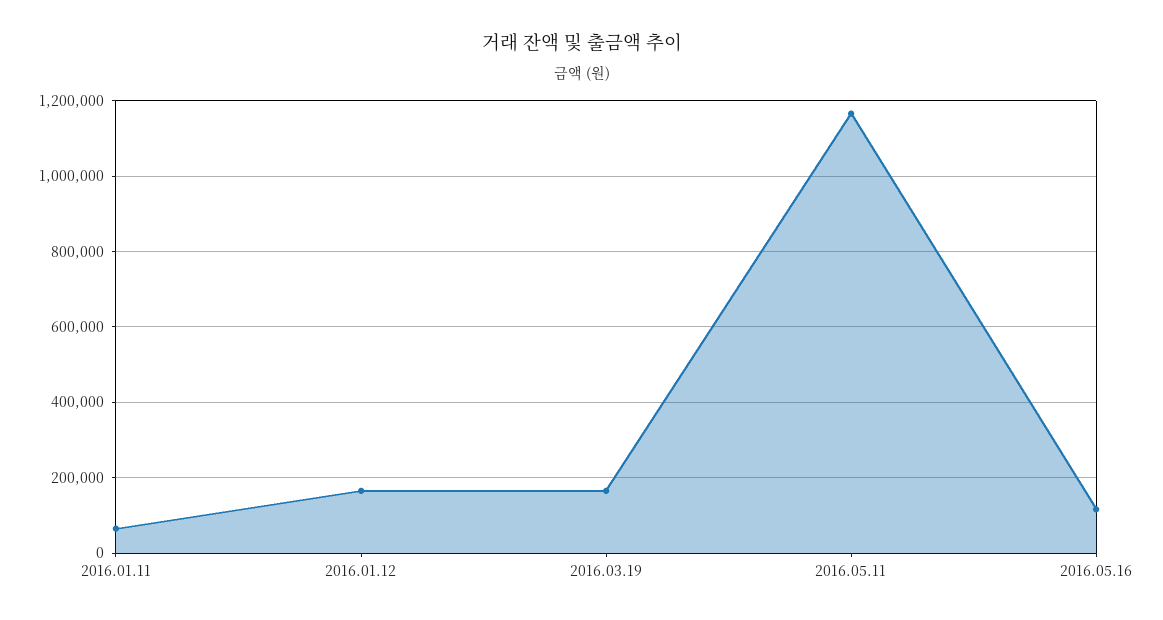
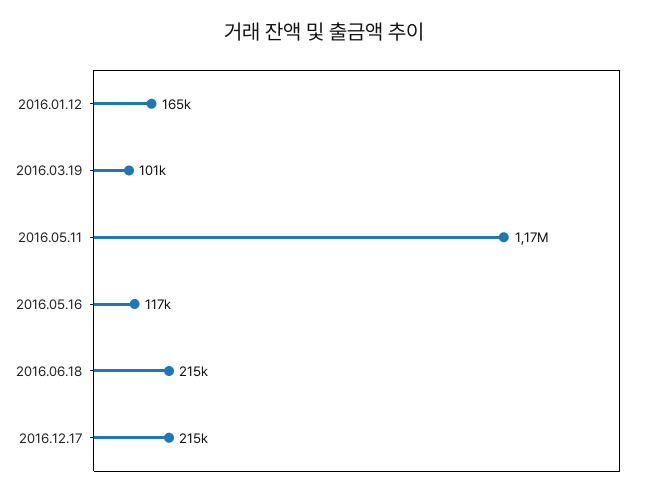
2016.01.11: 60000 -> none
2016.03.19: 160000 -> 101000
2016.06.18: none -> 215000
2016.12.17: none -> 215000

